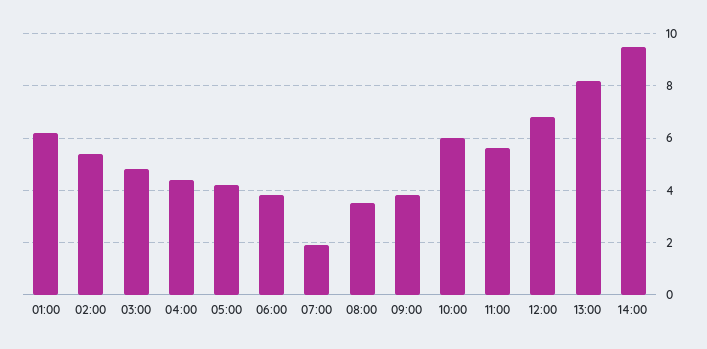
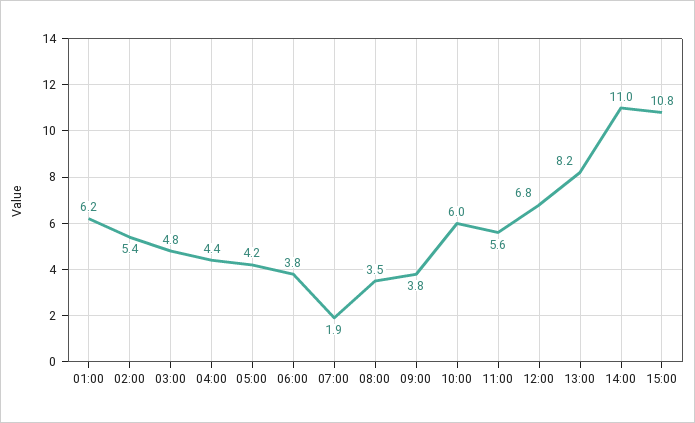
14:00: 9.5 -> 11
15:00: none -> 10.8

